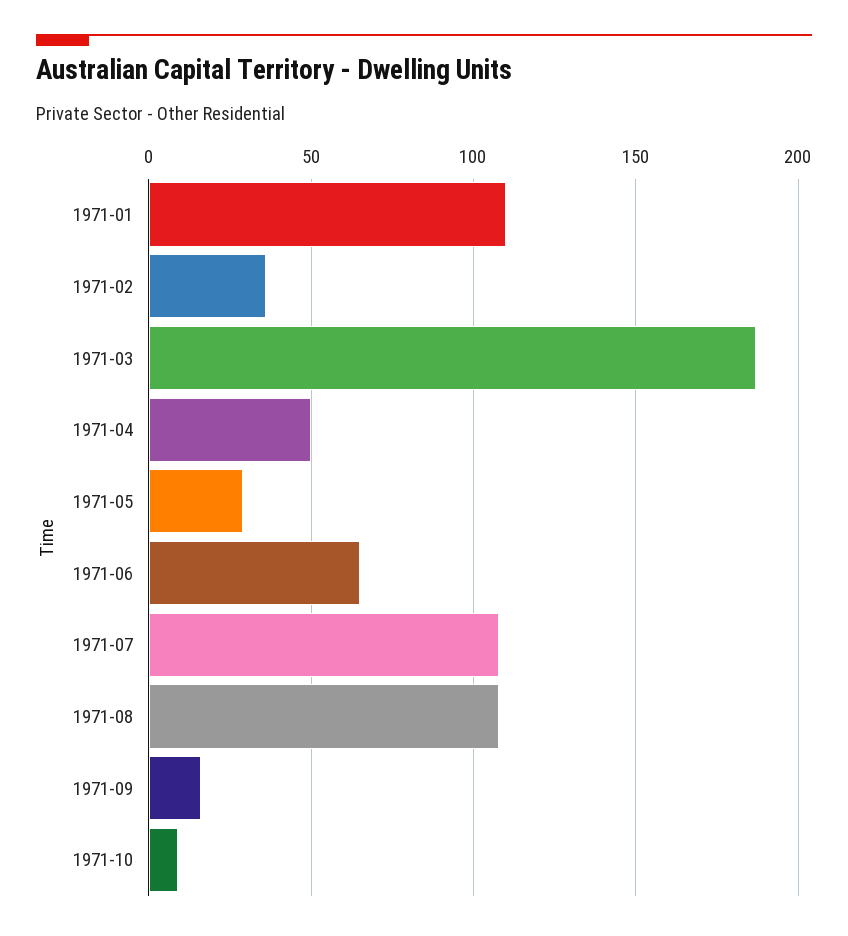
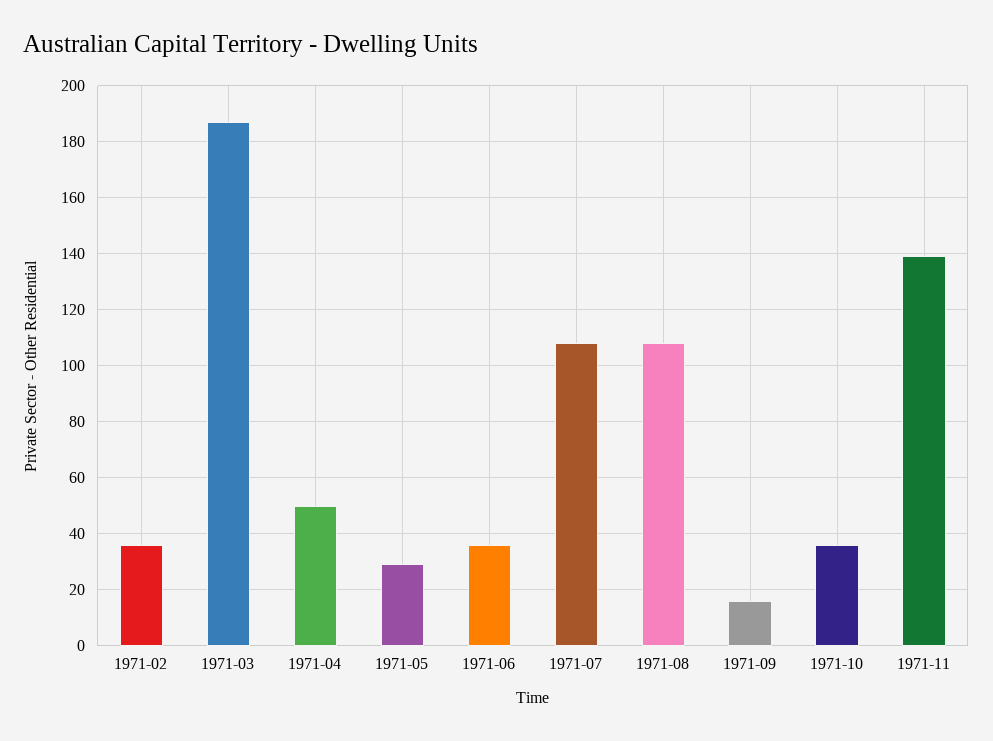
1971-01: 110 -> none
1971-06: 65 -> 35
1971-10: 10 -> 35
1971-11: none -> 140

